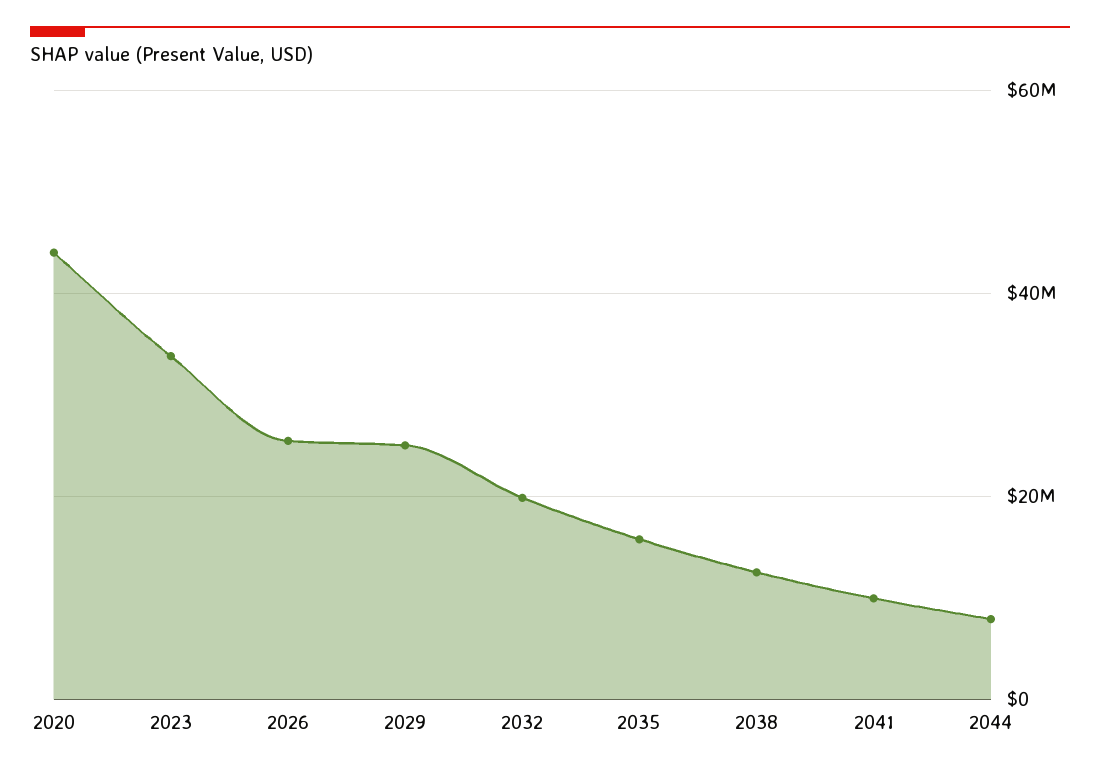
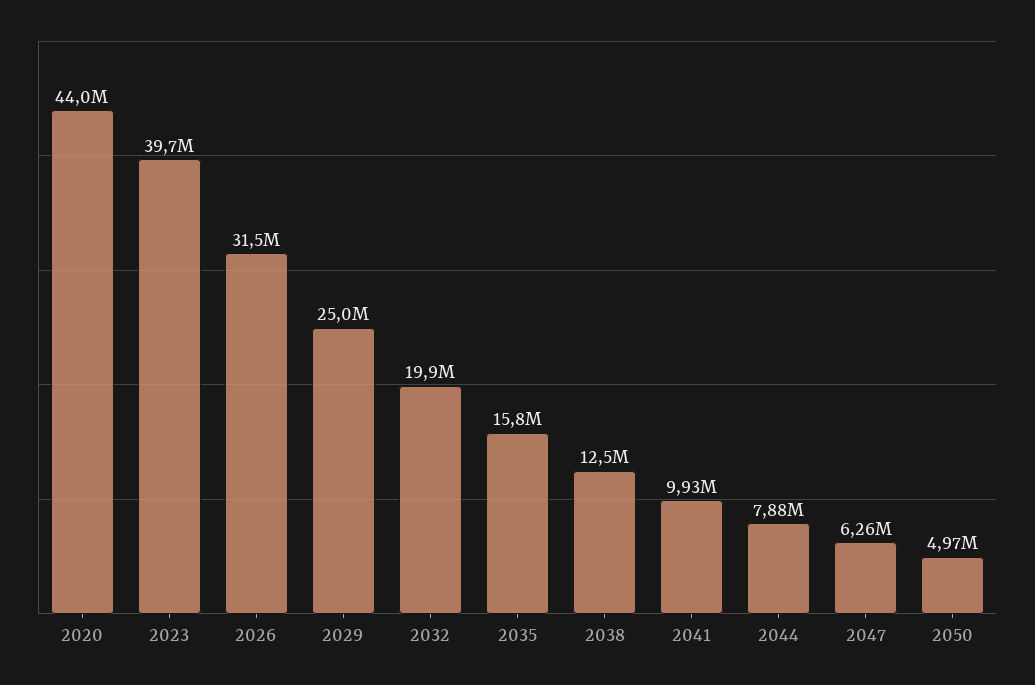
2023: 34000000 -> 39700000
2026: 26000000 -> 31500000
2047: none -> 6260000
2050: none -> 4970000

